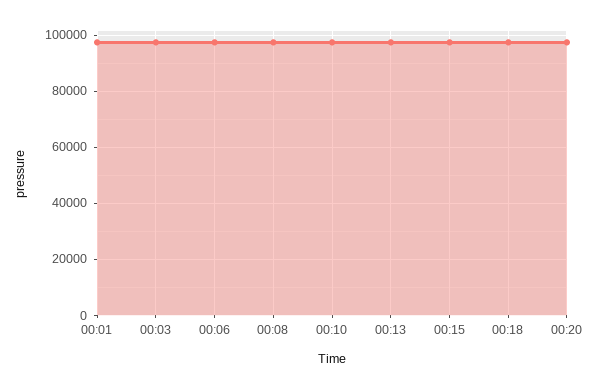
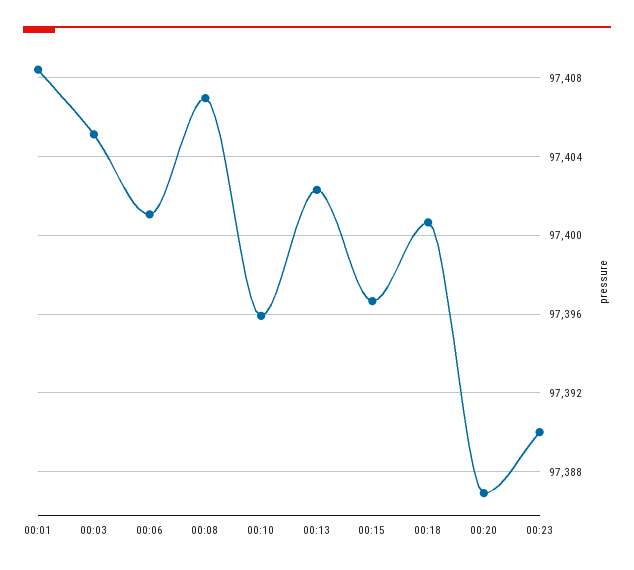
00:23: none -> 97390

